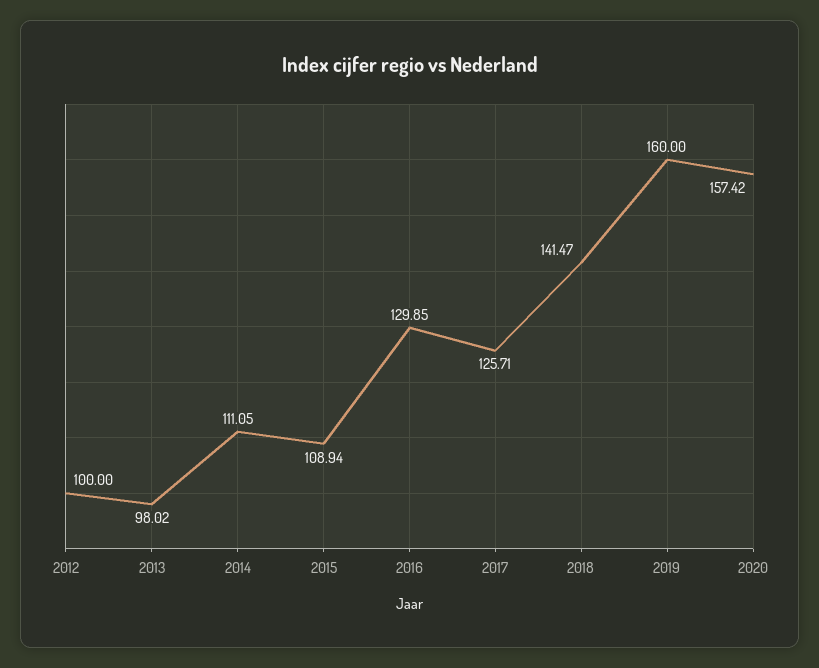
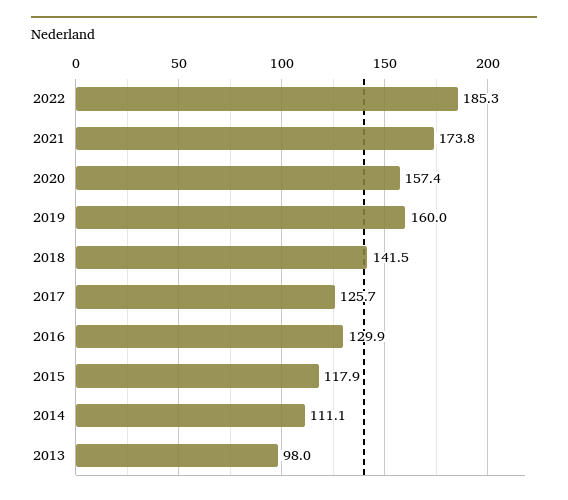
2012: 100 -> none
2015: 108.94 -> 117.9
2022: none -> 185.3
2021: none -> 173.8

